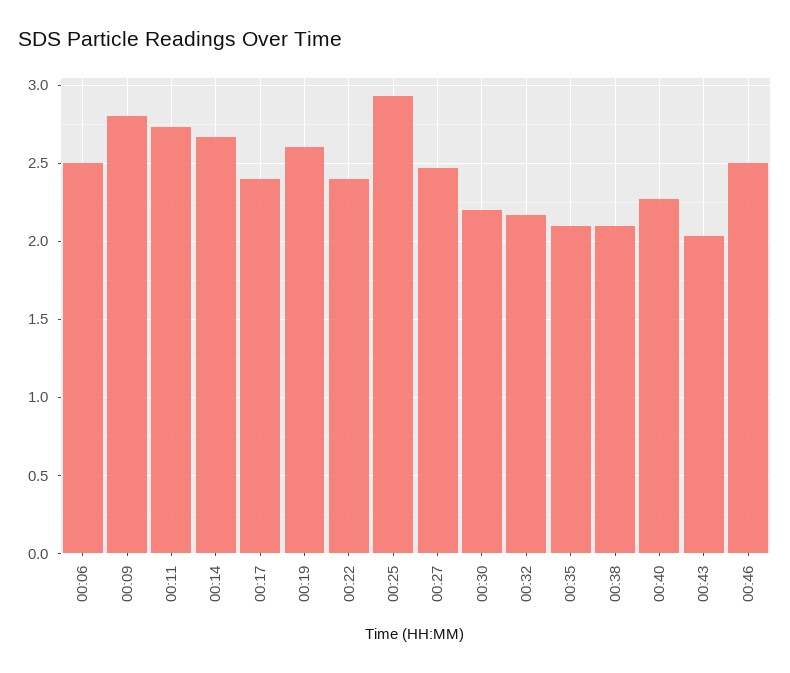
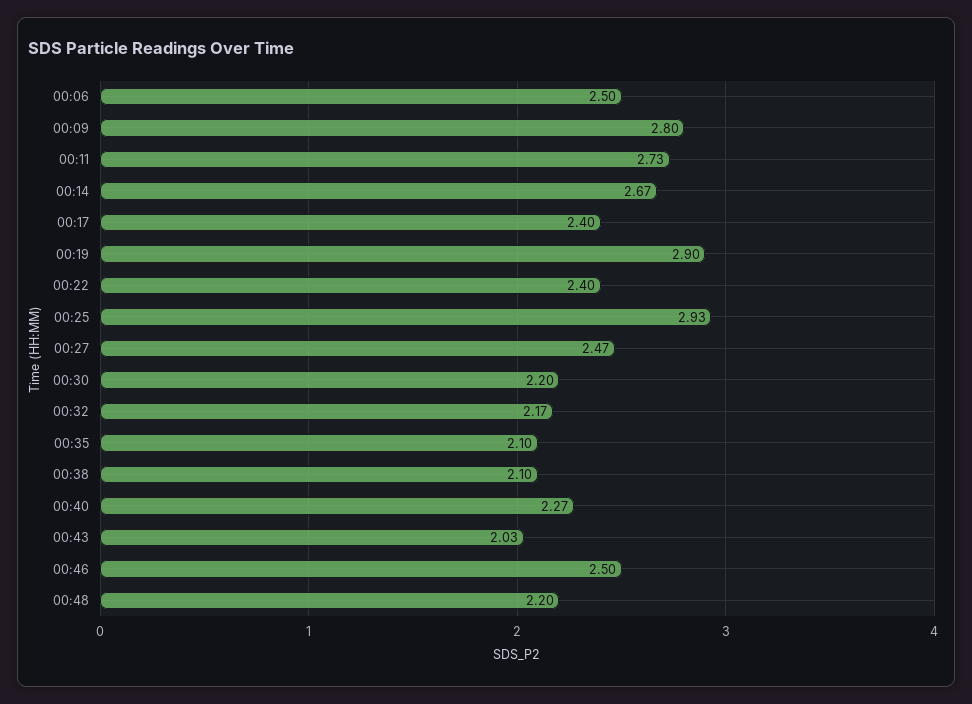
00:19: 2.6 -> 2.9
00:48: none -> 2.2

